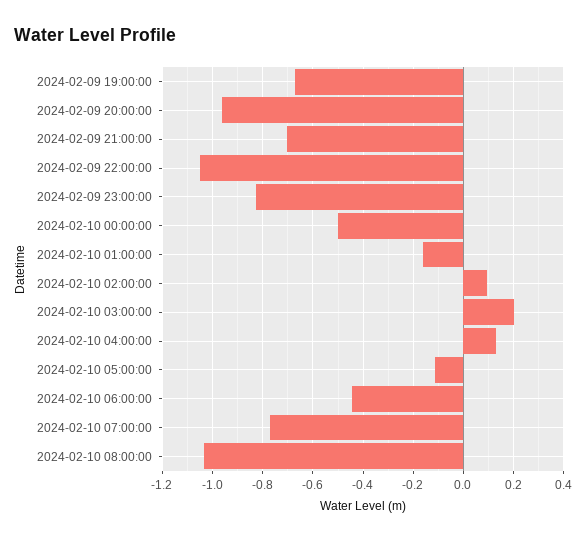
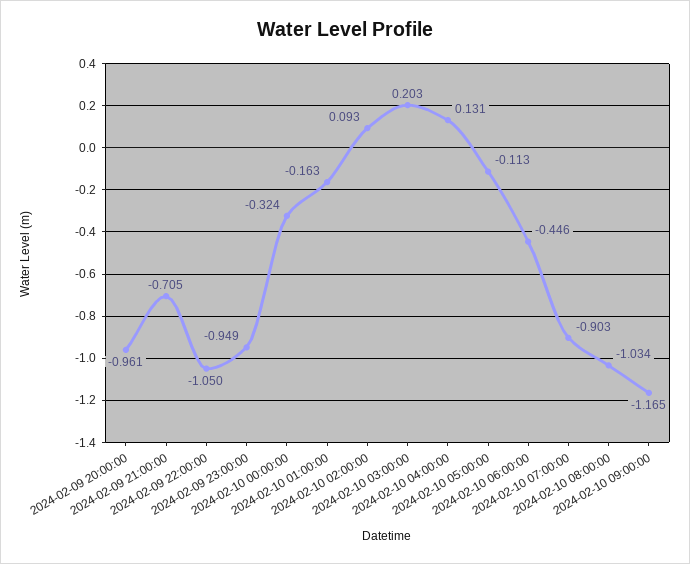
2024-02-09 19:00:00: -0.675 -> none
2024-02-09 23:00:00: -0.825 -> -0.949
2024-02-10 00:00:00: -0.5 -> -0.324
2024-02-10 07:00:00: -0.775 -> -0.903
2024-02-10 09:00:00: none -> -1.165

